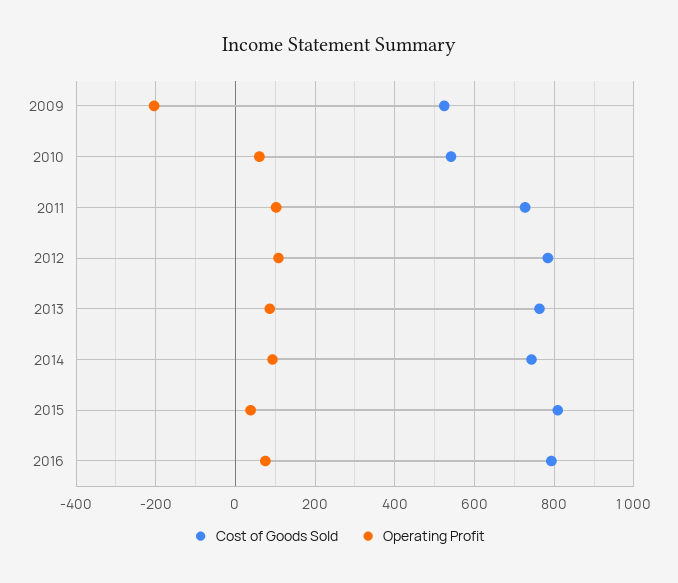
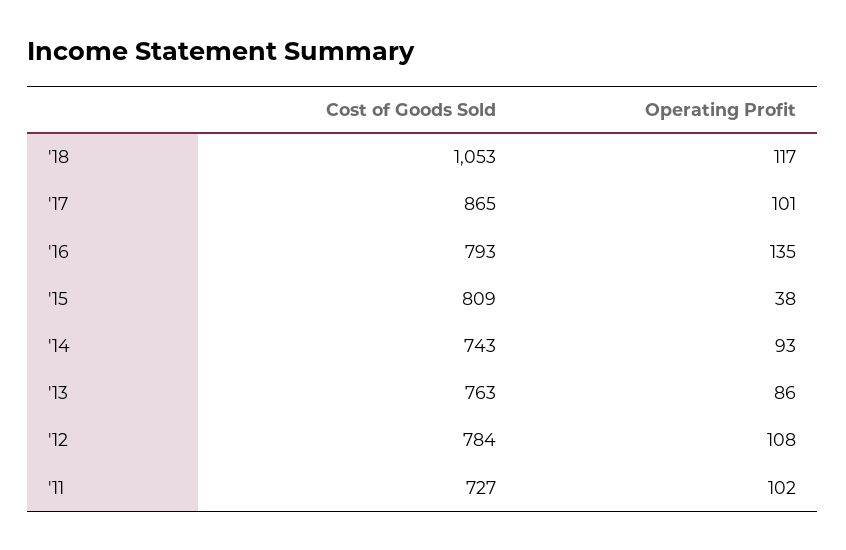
Cost of Goods Sold, 2009: 520 -> none
Operating Profit, 2009: -200 -> none
Cost of Goods Sold, 2010: 540 -> none
Operating Profit, 2010: 60 -> none
Operating Profit, 2016: 80 -> 135
Cost of Goods Sold, '18: none -> 1053
Operating Profit, '18: none -> 117
Cost of Goods Sold, '17: none -> 865
Operating Profit, '17: none -> 101

